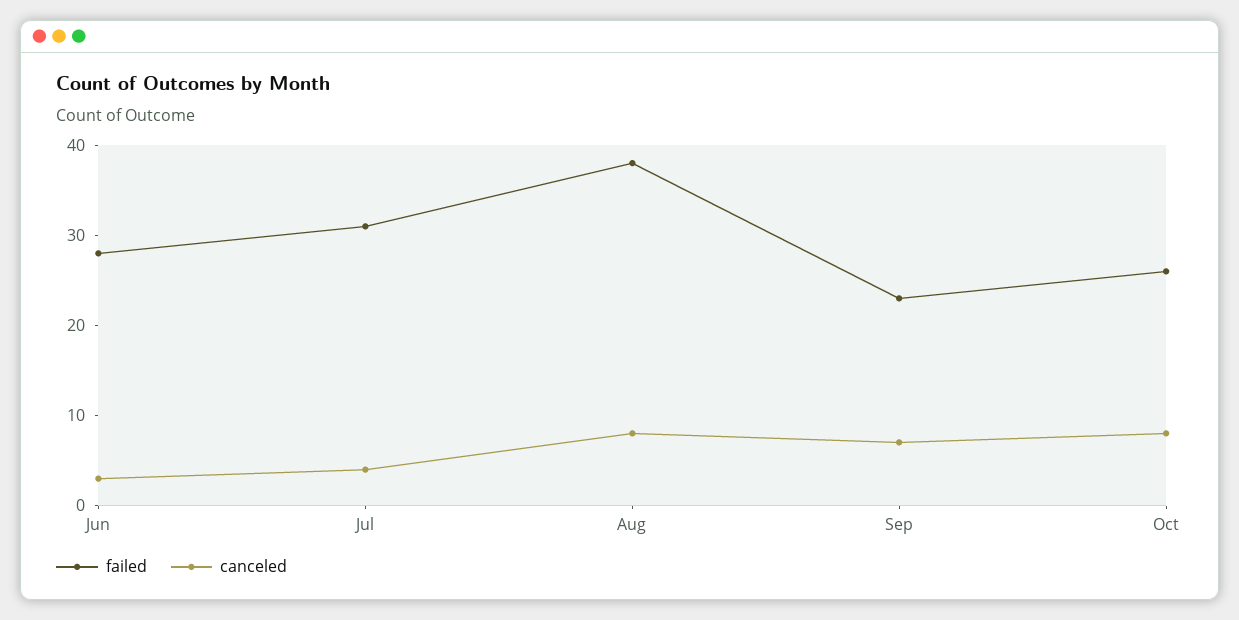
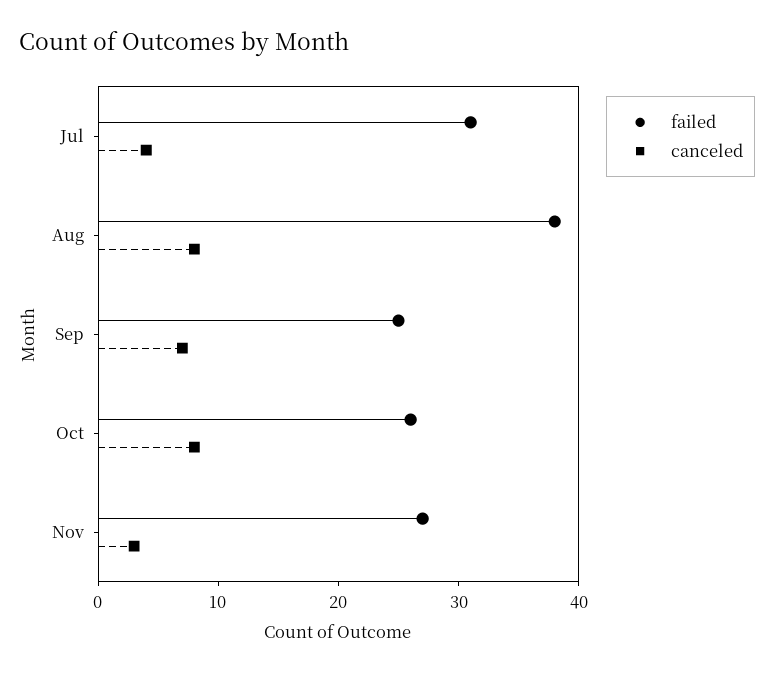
failed, Jun: 28 -> none
canceled, Jun: 3 -> none
failed, Sep: 23 -> 25
failed, Nov: none -> 27
canceled, Nov: none -> 3

